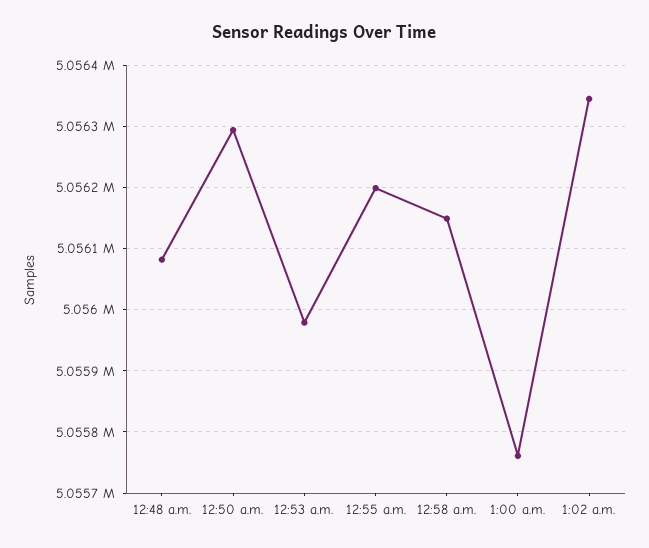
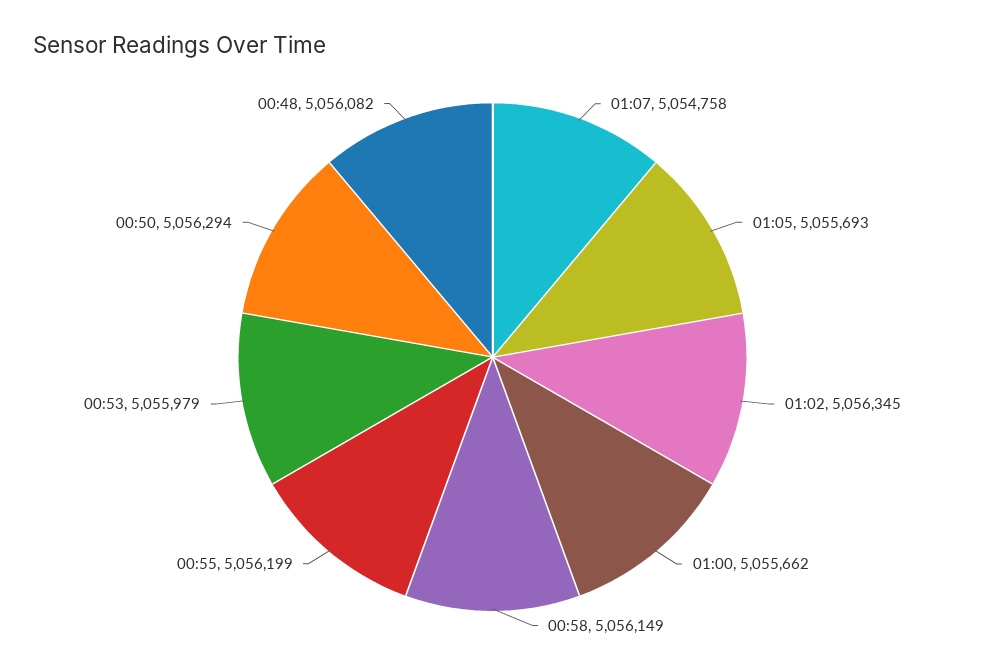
1:00 a.m.: 5055760 -> 5055662
01:07: none -> 5054758
01:05: none -> 5055693

